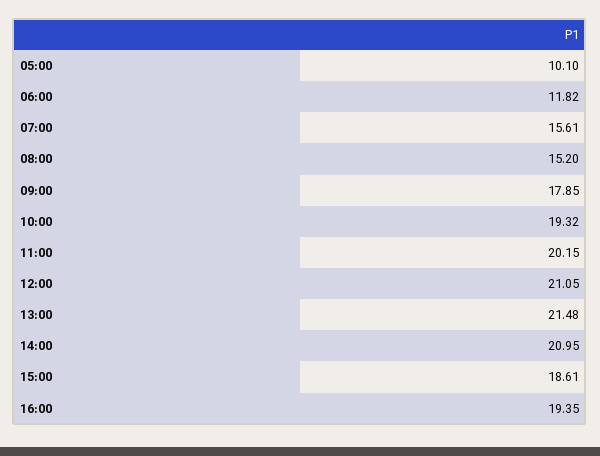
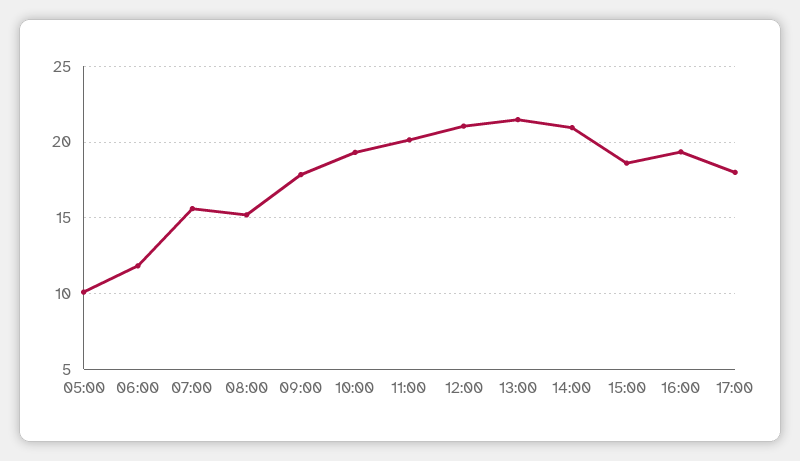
17:00: none -> 18

